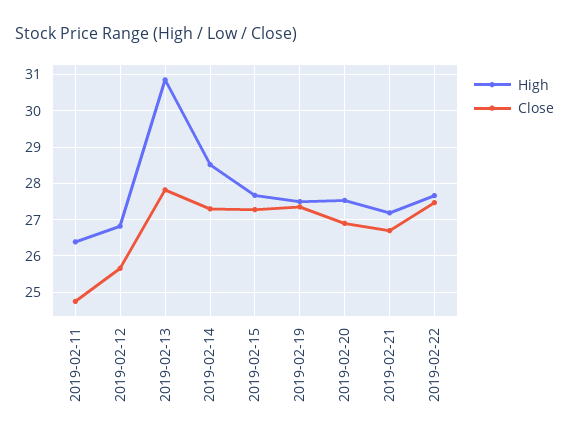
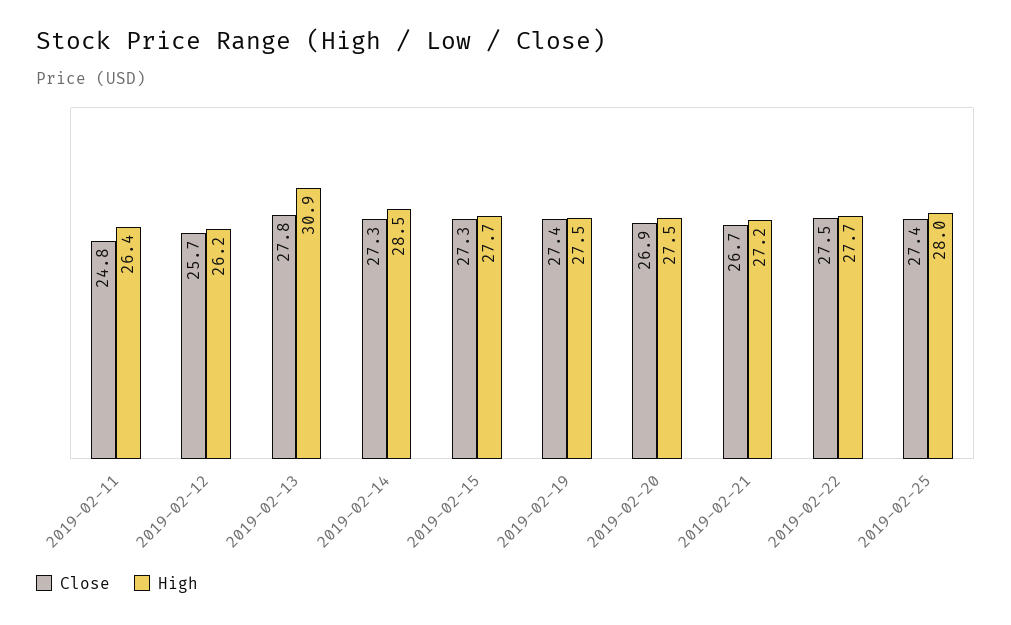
High, 2019-02-12: 26.8 -> 26.2
Close, 2019-02-25: none -> 27.4
High, 2019-02-25: none -> 28

